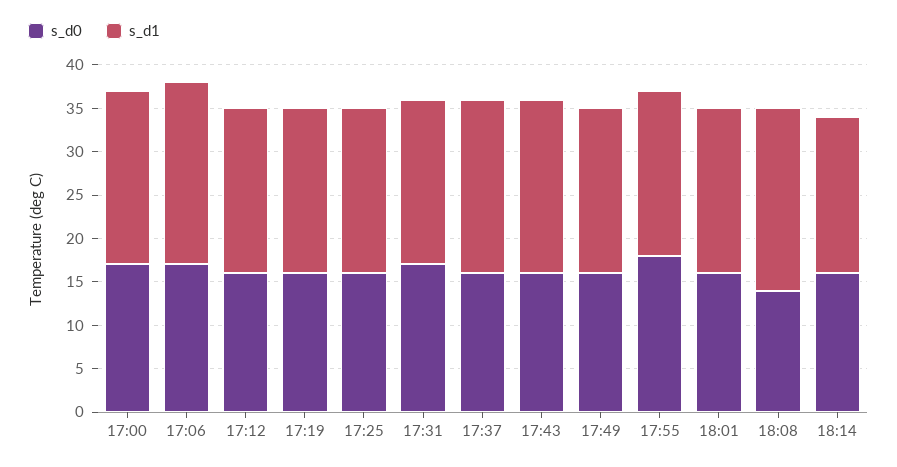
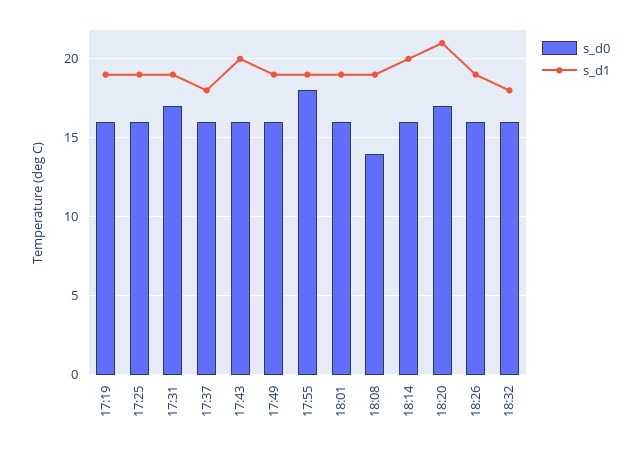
s_d0, 17:00: 17 -> none
s_d1, 17:00: 20 -> none
s_d0, 17:06: 17 -> none
s_d1, 17:06: 21 -> none
s_d0, 17:12: 16 -> none
s_d1, 17:12: 19 -> none
s_d1, 17:37: 20 -> 18
s_d1, 18:08: 21 -> 19
s_d1, 18:14: 18 -> 20
s_d0, 18:20: none -> 17
s_d1, 18:20: none -> 21
s_d0, 18:26: none -> 16
s_d1, 18:26: none -> 19
s_d0, 18:32: none -> 16
s_d1, 18:32: none -> 18

